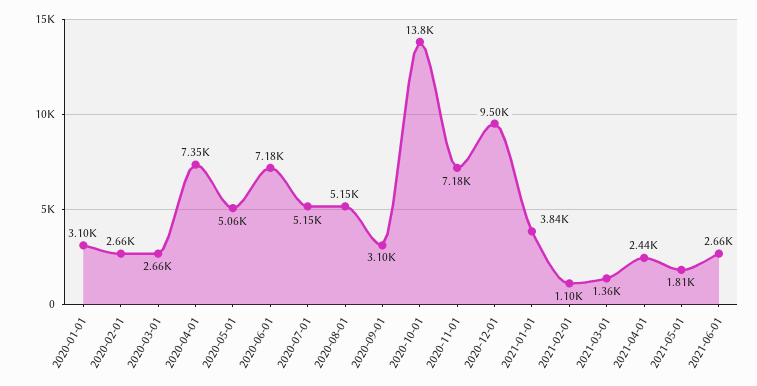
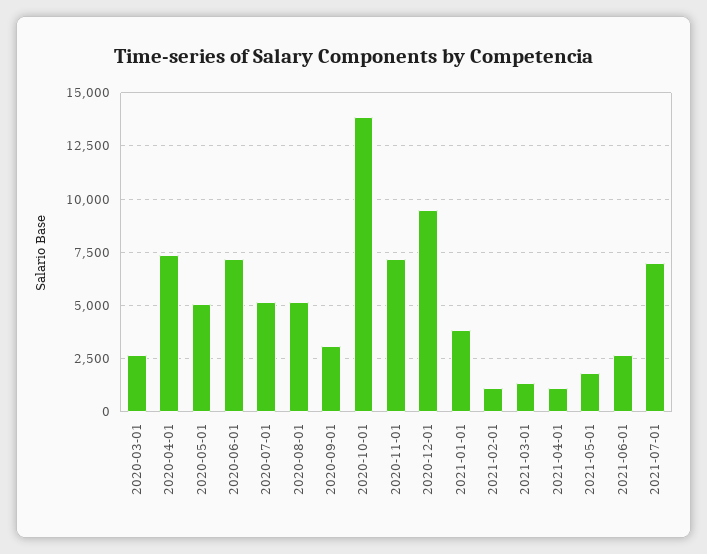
2020-01-01: 3100 -> none
2020-02-01: 2660 -> none
2021-04-01: 2440 -> 1000
2021-07-01: none -> 7000

